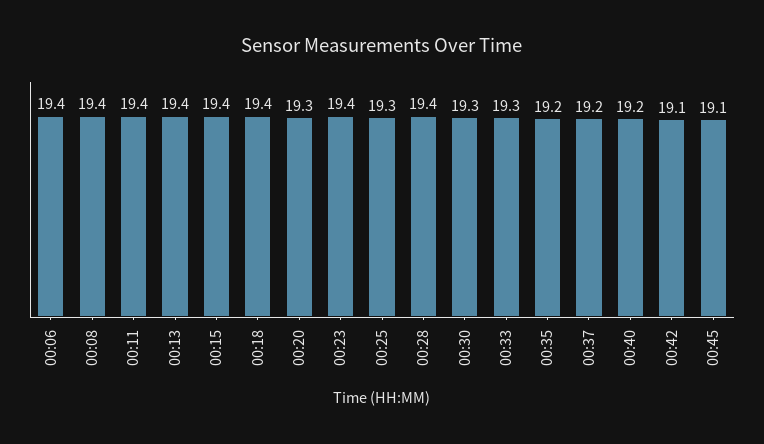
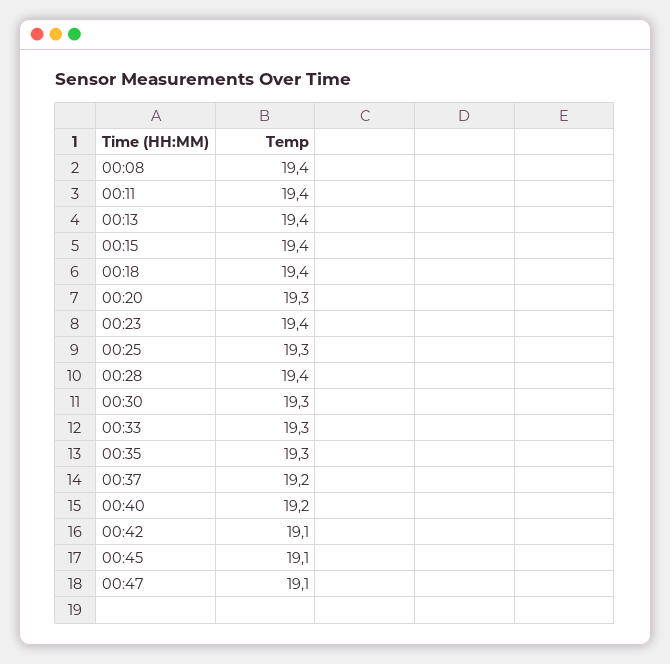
00:06: 19.4 -> none
00:35: 19.2 -> 19.3
00:47: none -> 19.1

